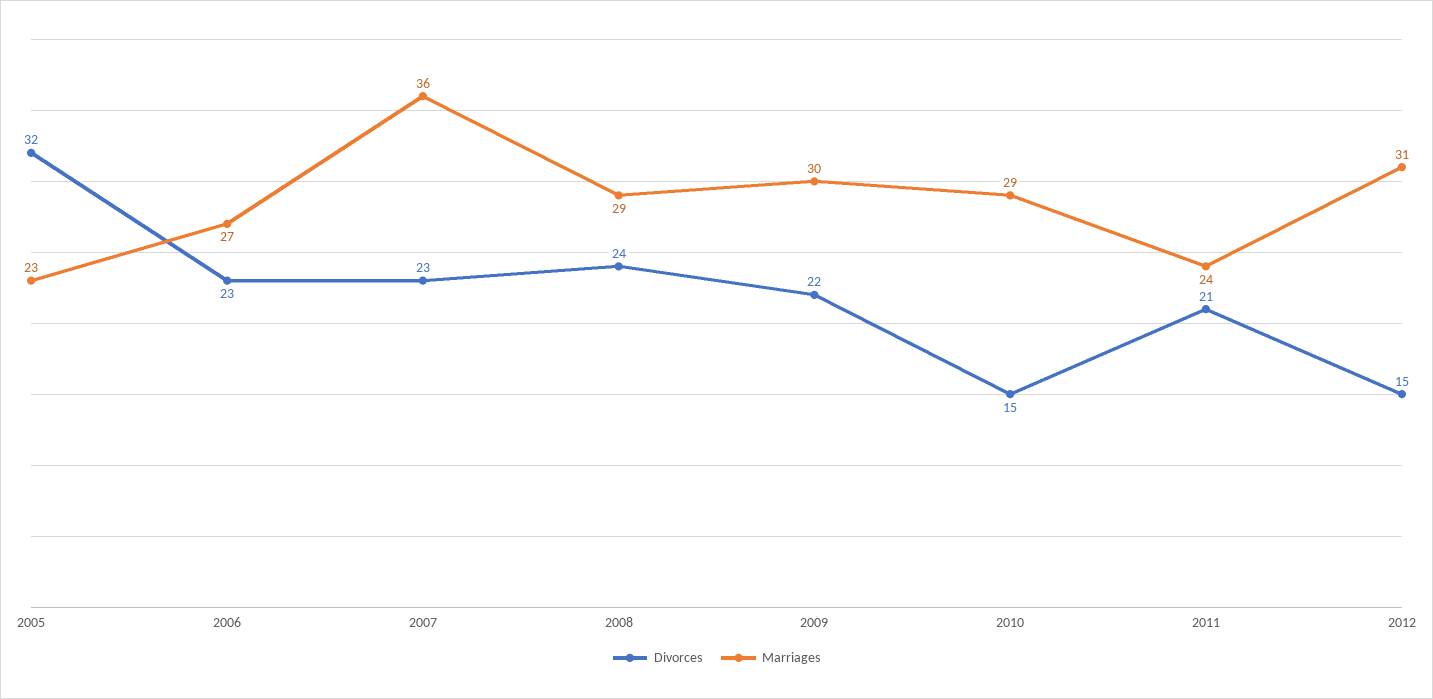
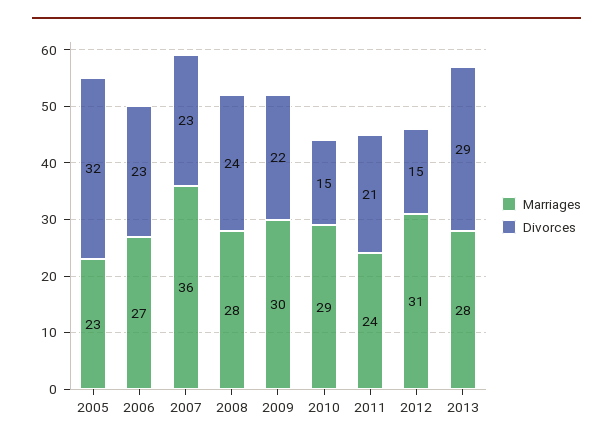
Marriages, 2008: 29 -> 28
Marriages, 2013: none -> 28
Divorces, 2013: none -> 29

